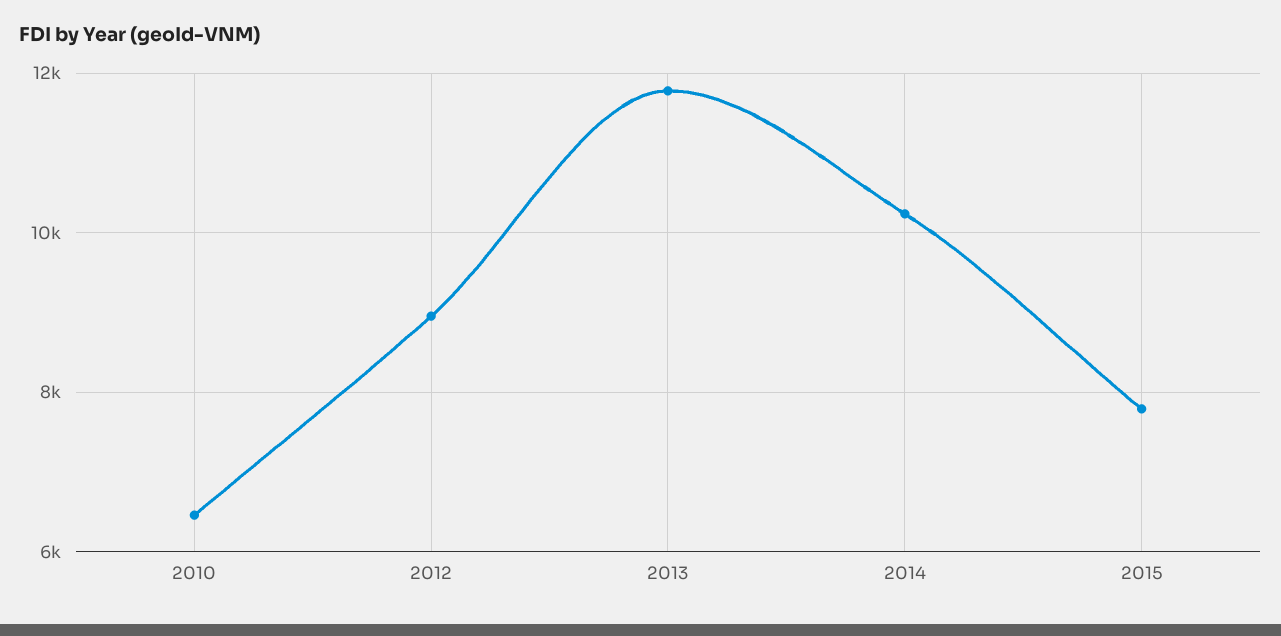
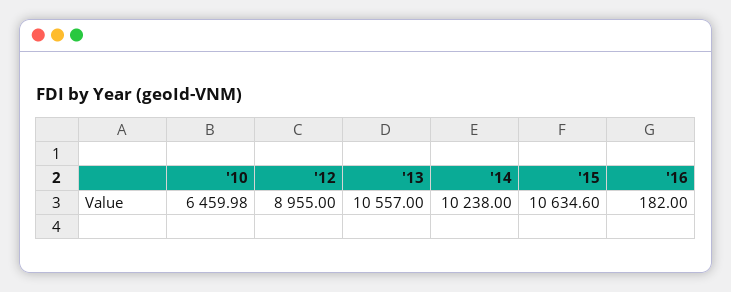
2013: 11800 -> 10557
2015: 7800 -> 10634.6
'16: none -> 182

